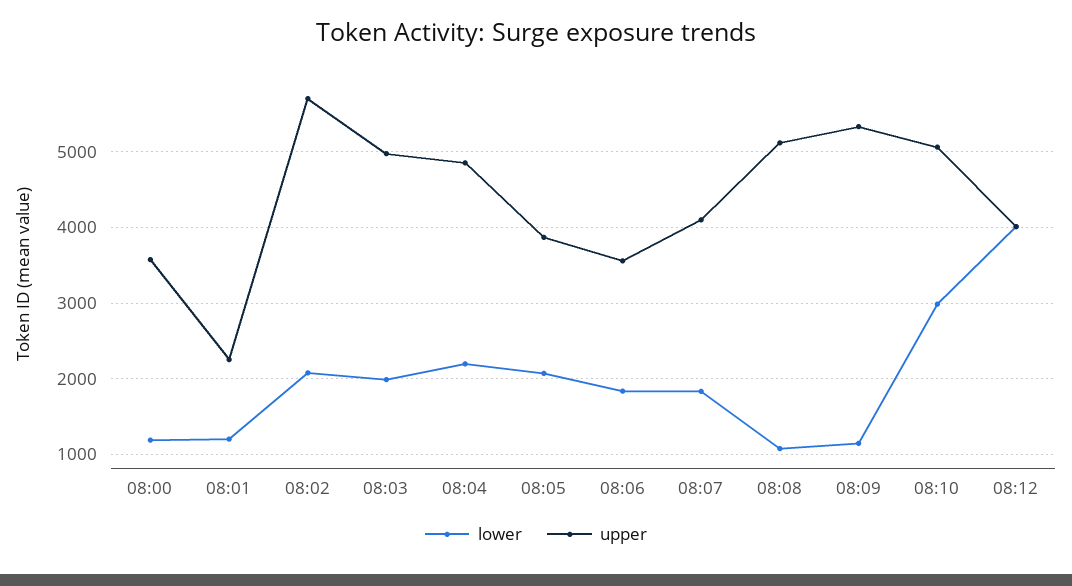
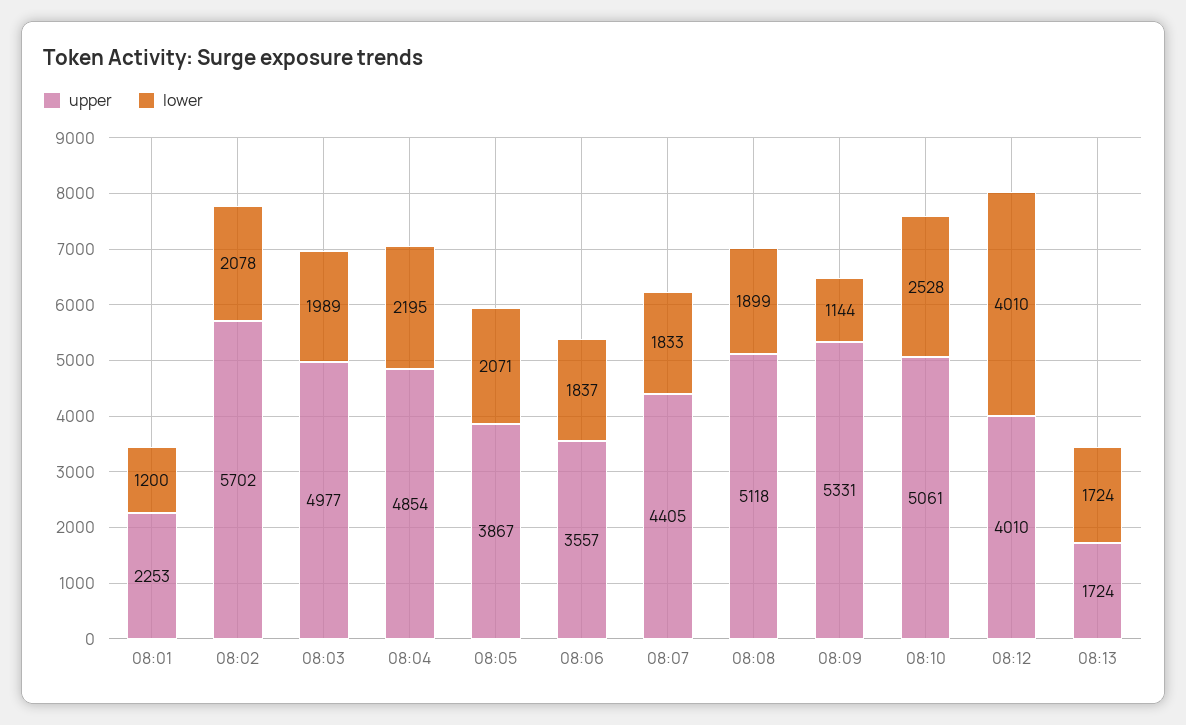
lower, 08:00: 1200 -> none
upper, 08:00: 3600 -> none
upper, 08:07: 4100 -> 4405
lower, 08:08: 1100 -> 1899
lower, 08:10: 3000 -> 2528
upper, 08:13: none -> 1724
lower, 08:13: none -> 1724

